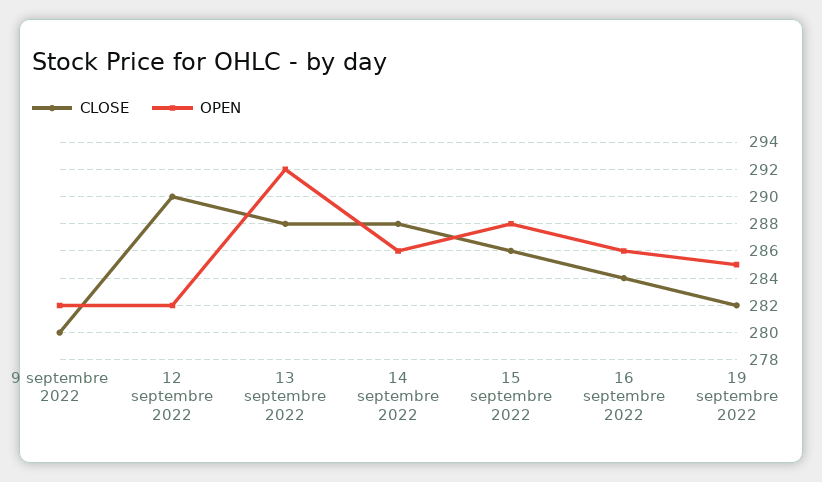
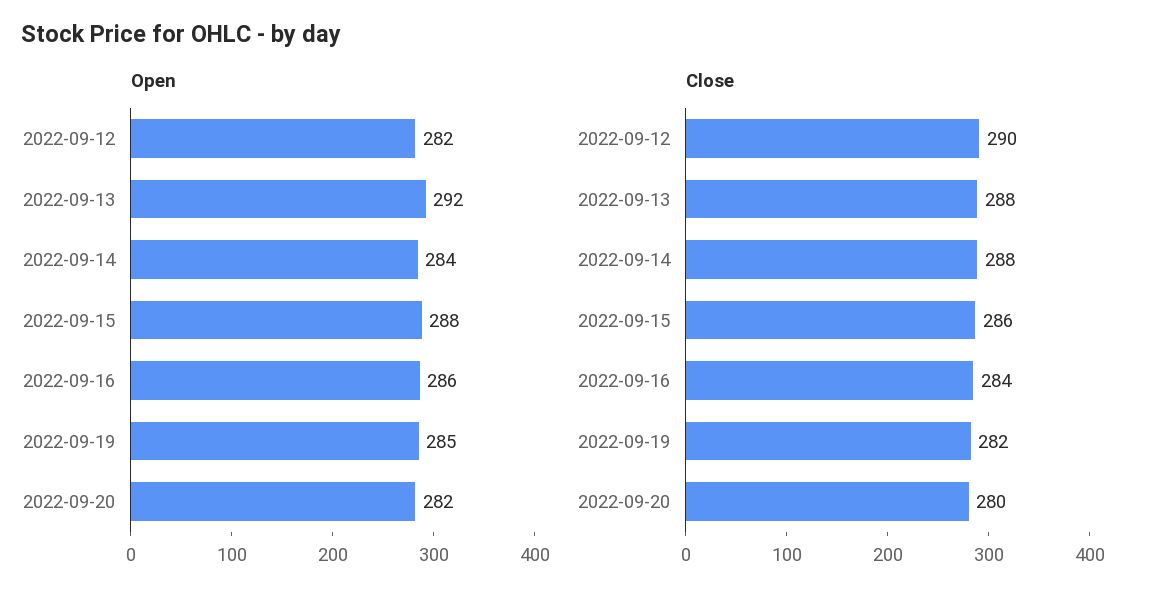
CLOSE, 9 septembre 2022: 280 -> none
OPEN, 9 septembre 2022: 282 -> none
OPEN, 14 septembre 2022: 286 -> 284
OPEN, 2022-09-20: none -> 282
CLOSE, 2022-09-20: none -> 280

